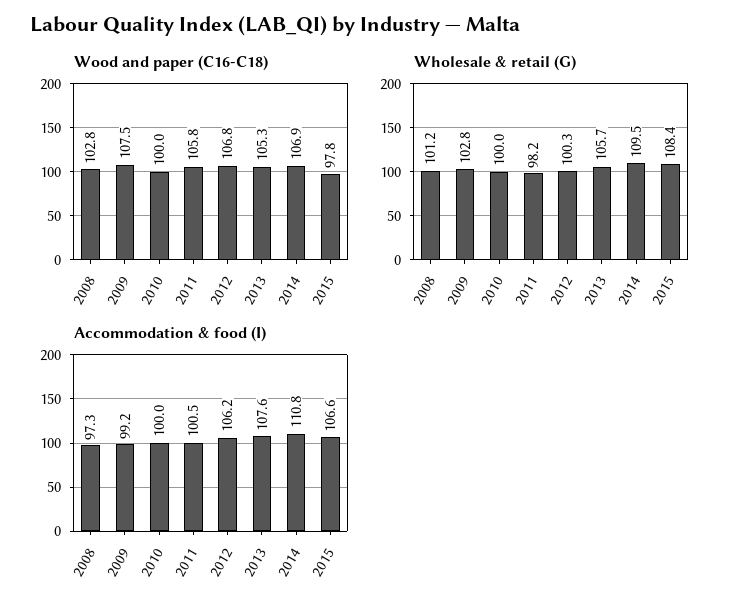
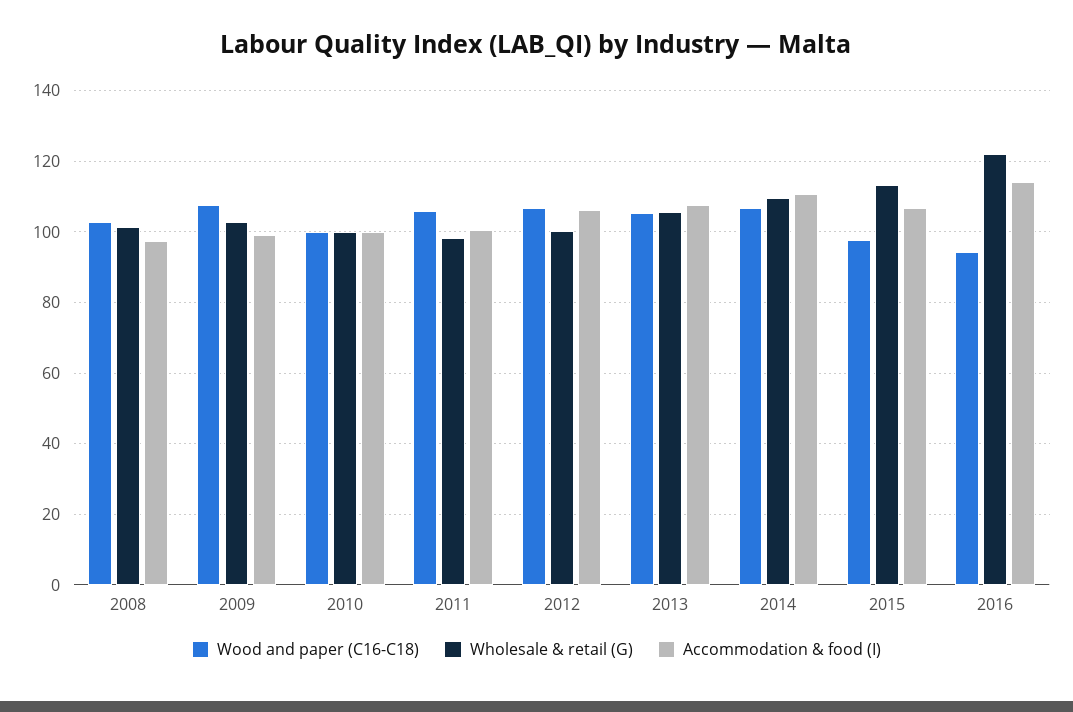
Wholesale & retail (G), 2015: 108.4 -> 114
Wood and paper (C16-C18), 2016: none -> 94
Wholesale & retail (G), 2016: none -> 122
Accommodation & food (I), 2016: none -> 114

